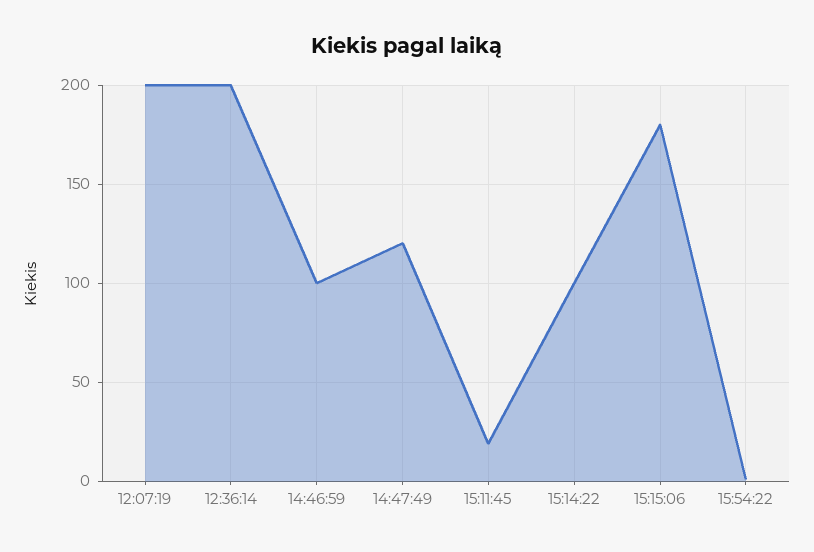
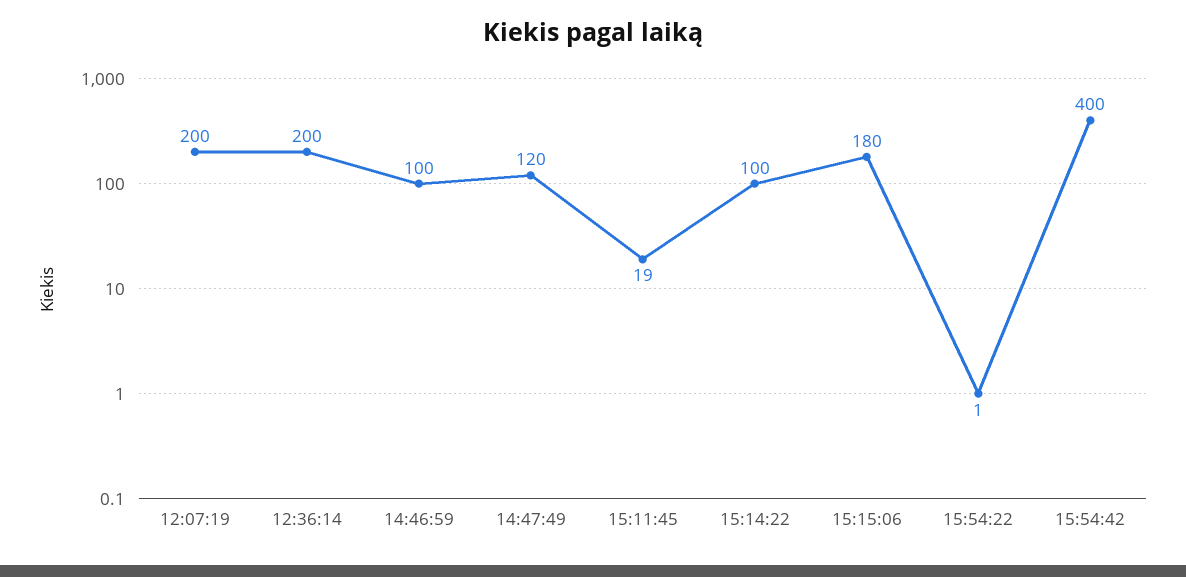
15:54:42: none -> 400

